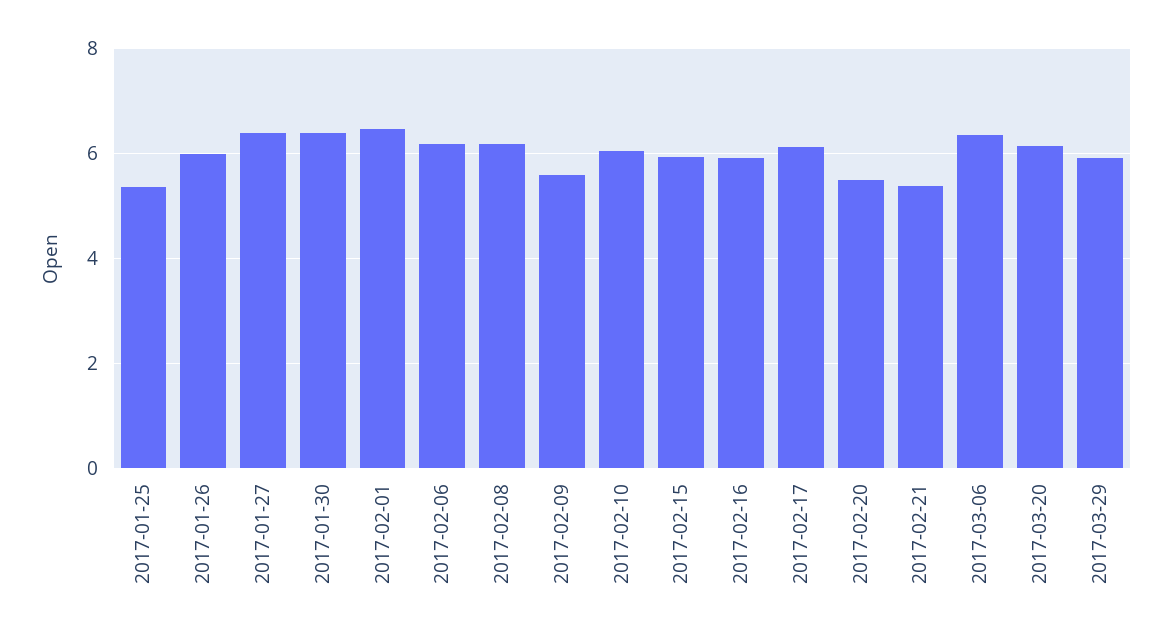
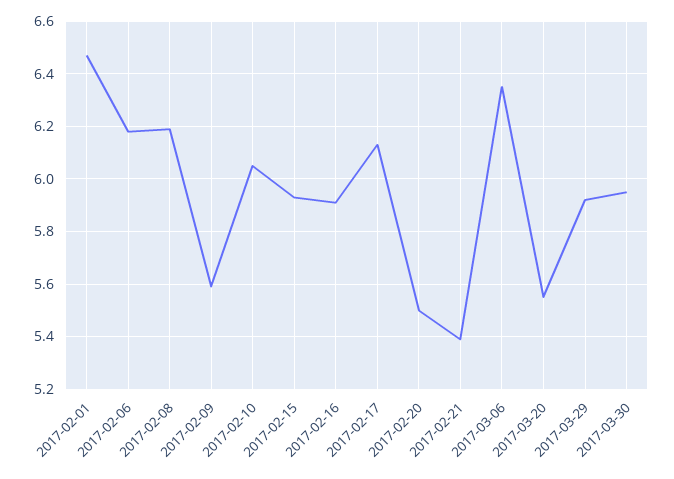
2017-01-25: 5.4 -> none
2017-01-26: 6 -> none
2017-01-27: 6.4 -> none
2017-01-30: 6.4 -> none
2017-03-20: 6.2 -> 5.55
2017-03-30: none -> 5.95

